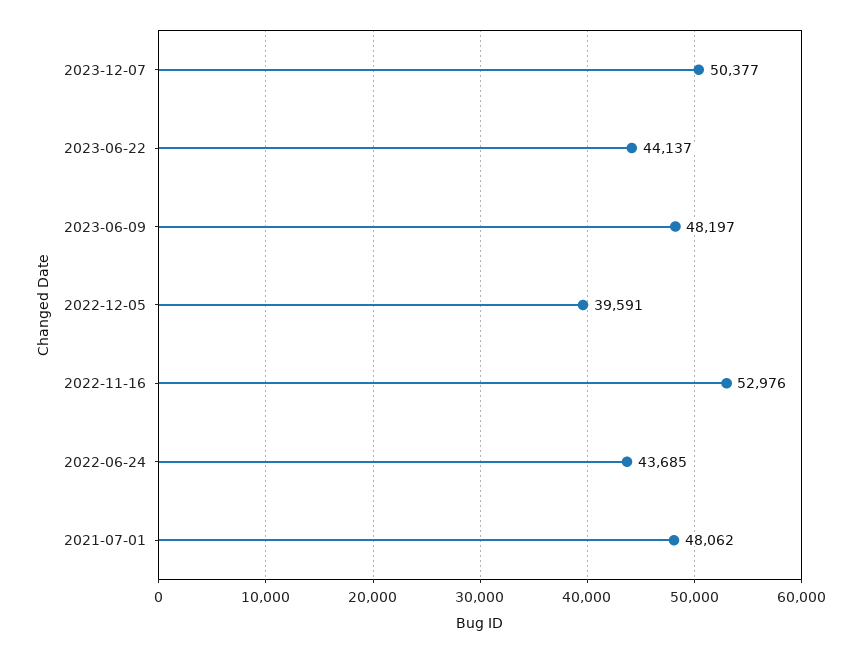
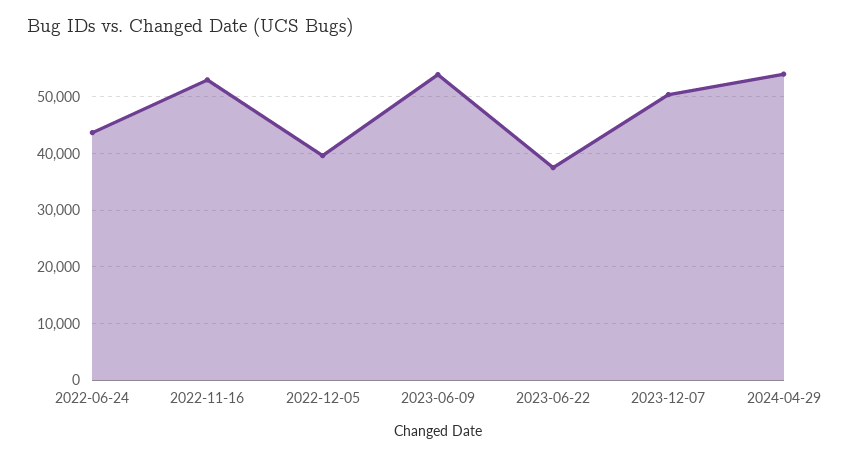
2023-06-22: 44137 -> 38000
2023-06-09: 48197 -> 54000
2021-07-01: 48062 -> none
2024-04-29: none -> 54000

